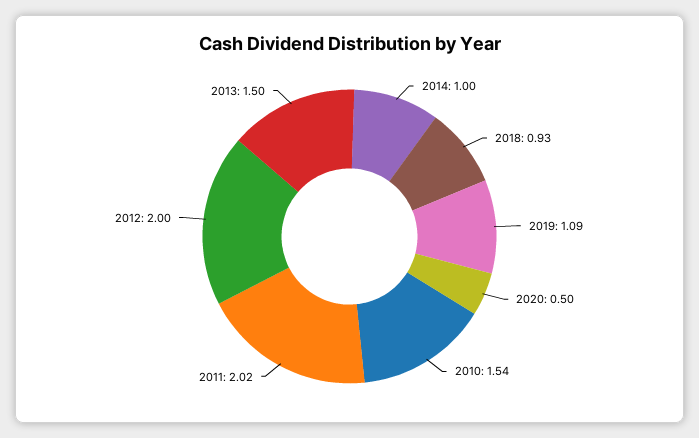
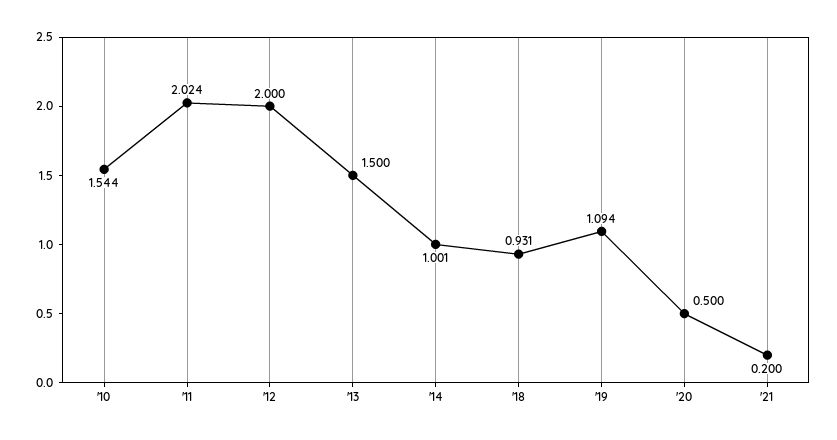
'21: none -> 0.2

